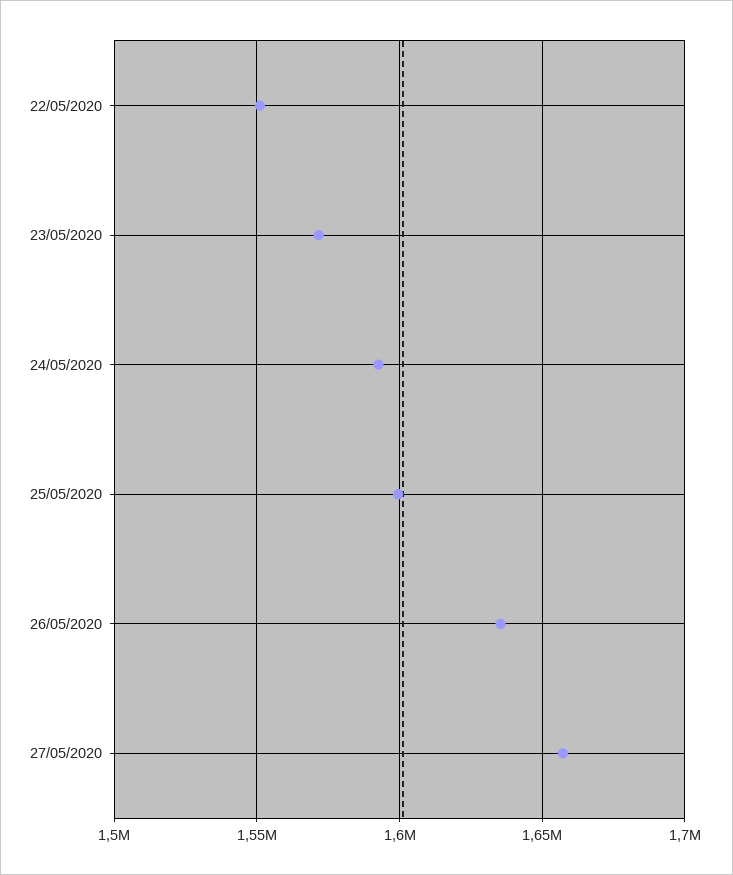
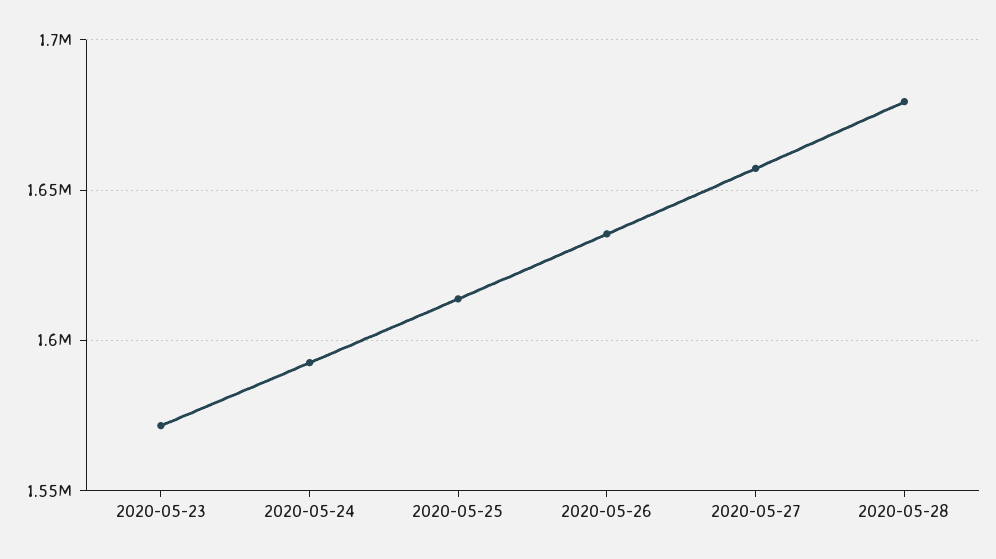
22/05/2020: 1550000 -> none
25/05/2020: 1600000 -> 1615000
2020-05-28: none -> 1680000

